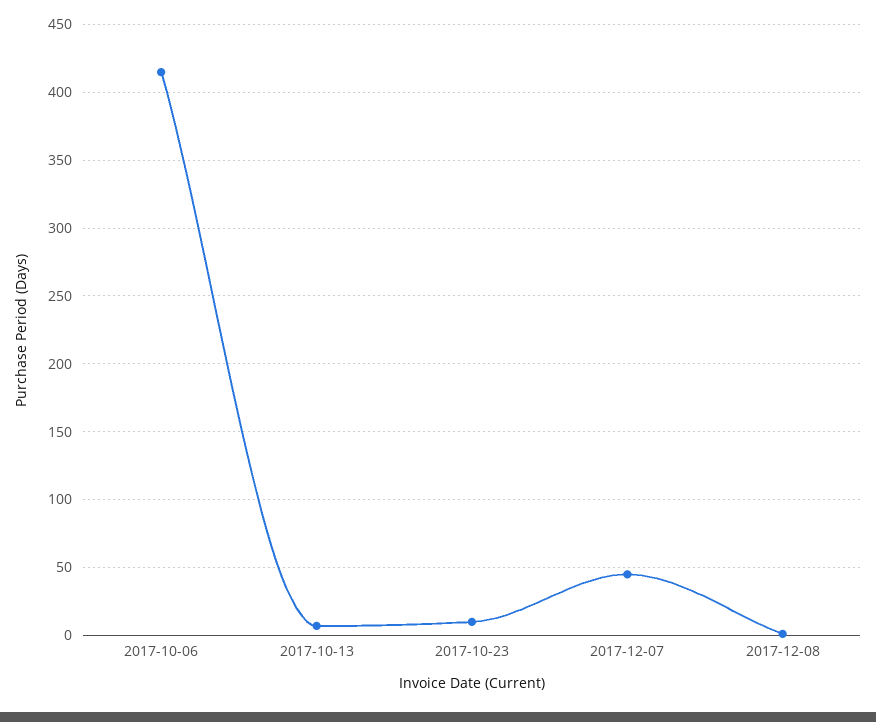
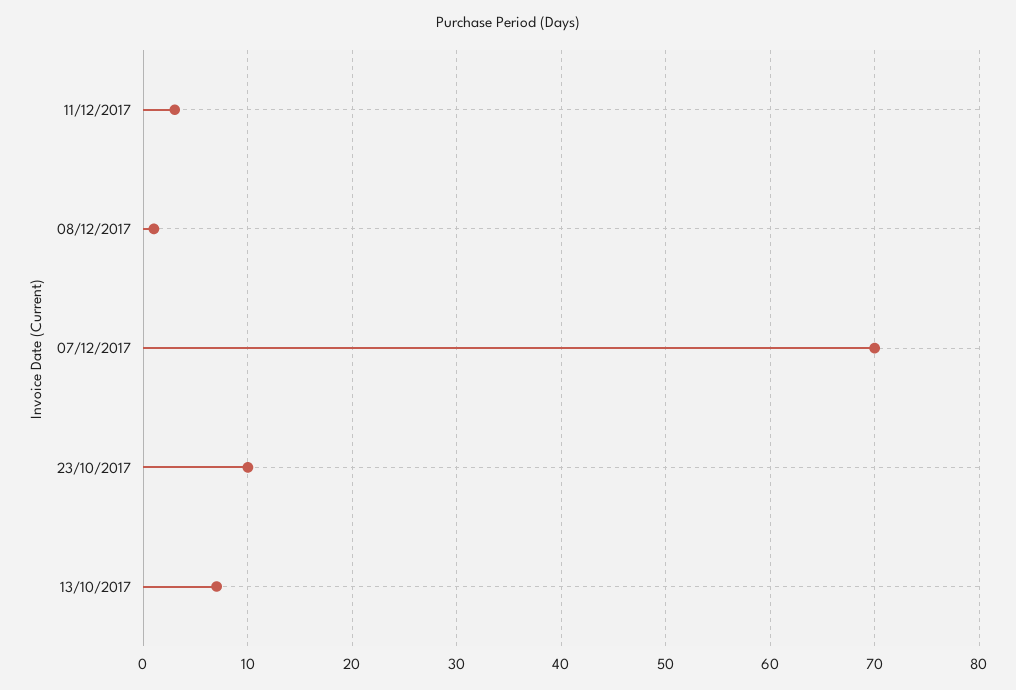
2017-10-06: 415 -> none
2017-12-07: 45 -> 70
11/12/2017: none -> 3

